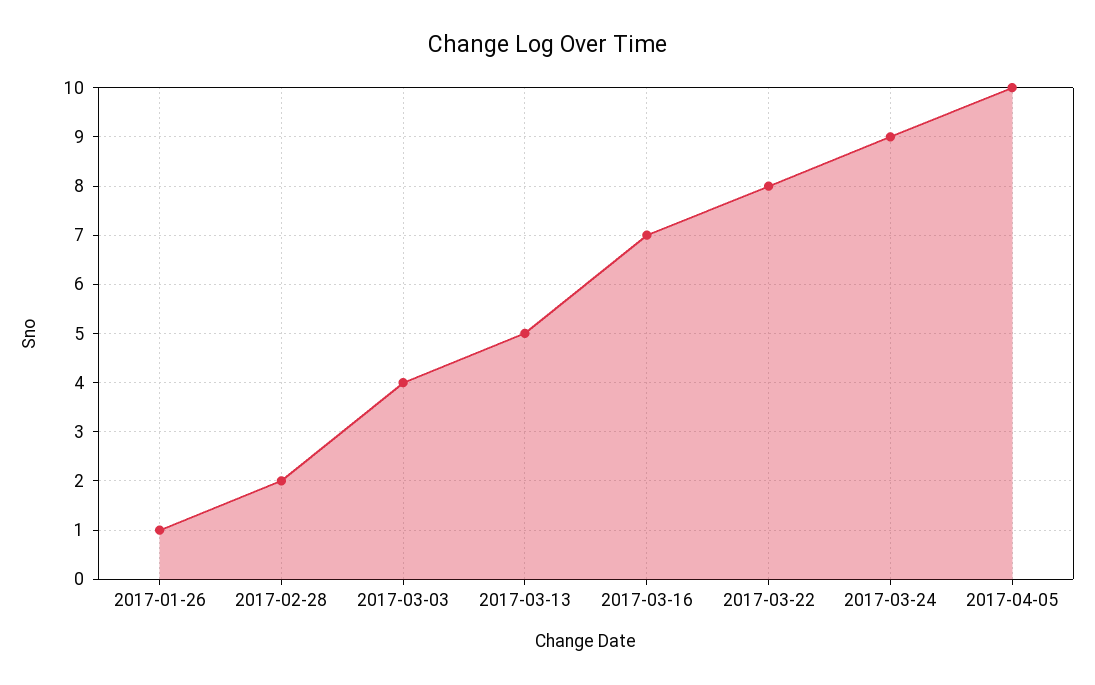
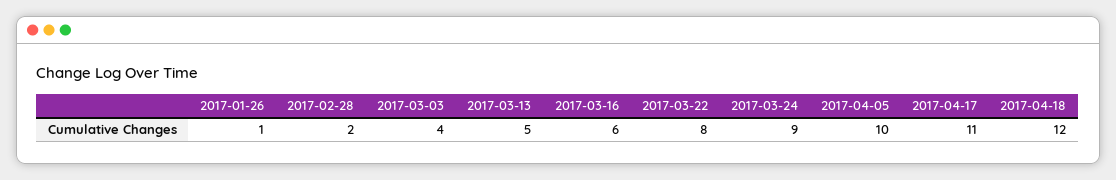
2017-03-16: 7 -> 6
2017-04-17: none -> 11
2017-04-18: none -> 12

